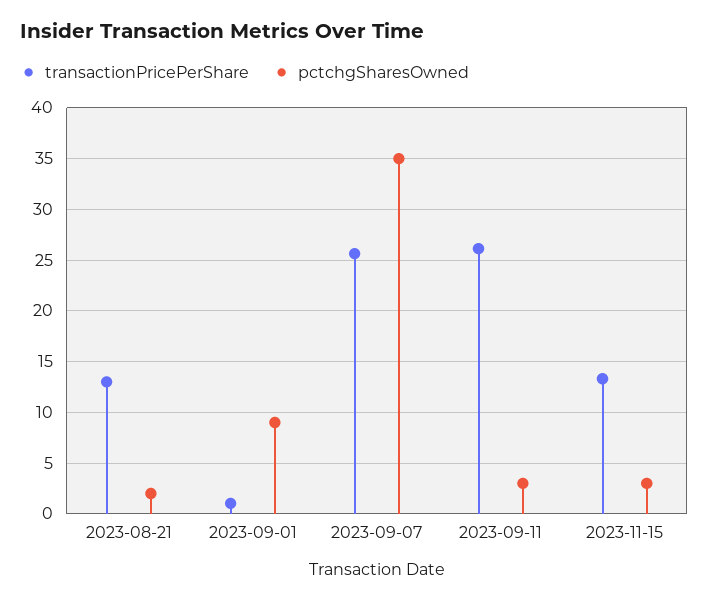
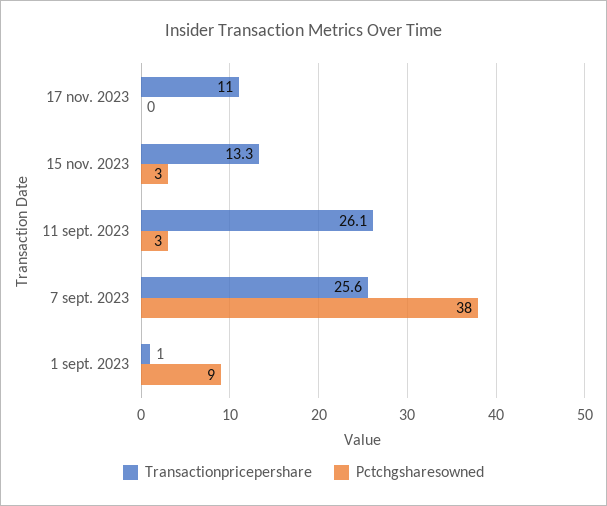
transactionPricePerShare, 2023-08-21: 13 -> none
pctchgSharesOwned, 2023-08-21: 2 -> none
pctchgSharesOwned, 2023-09-07: 35 -> 38
transactionPricePerShare, 17 nov. 2023: none -> 11
pctchgSharesOwned, 17 nov. 2023: none -> 0

